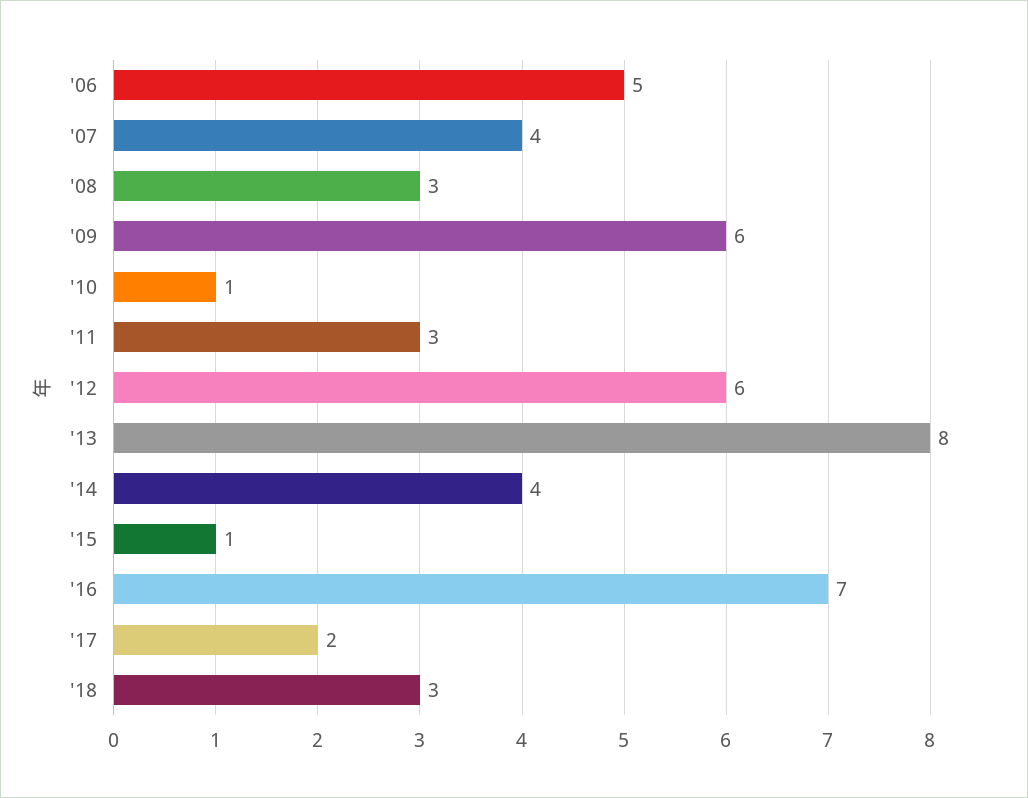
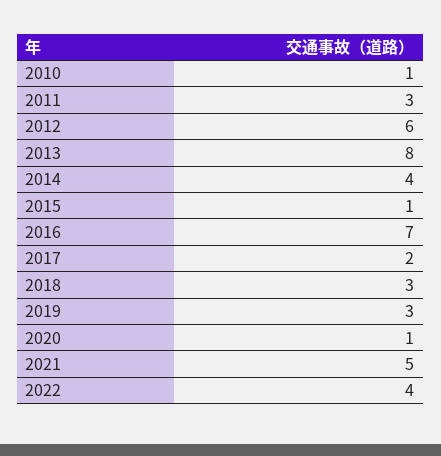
'06: 5 -> none
'07: 4 -> none
'08: 3 -> none
'09: 6 -> none
2019: none -> 3
2020: none -> 1
2021: none -> 5
2022: none -> 4

